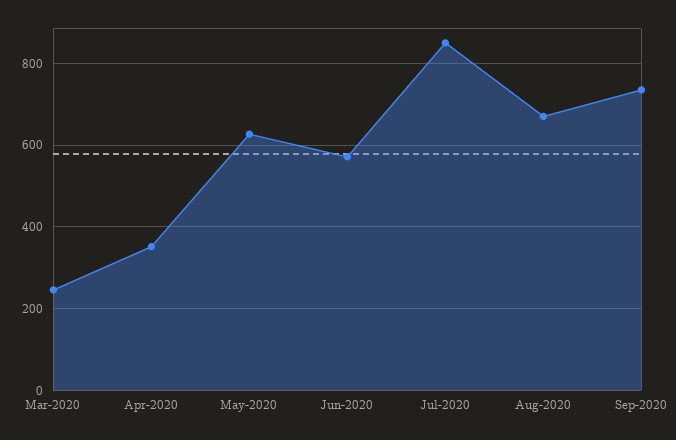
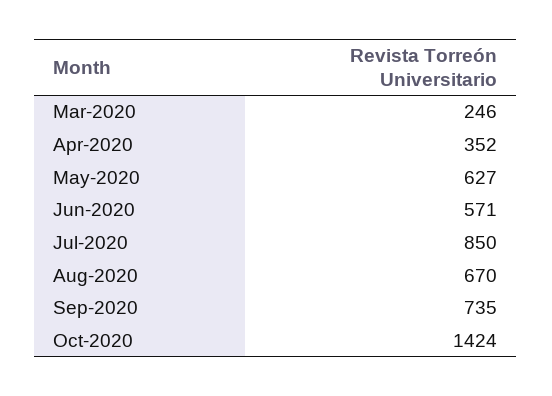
Oct-2020: none -> 1424

